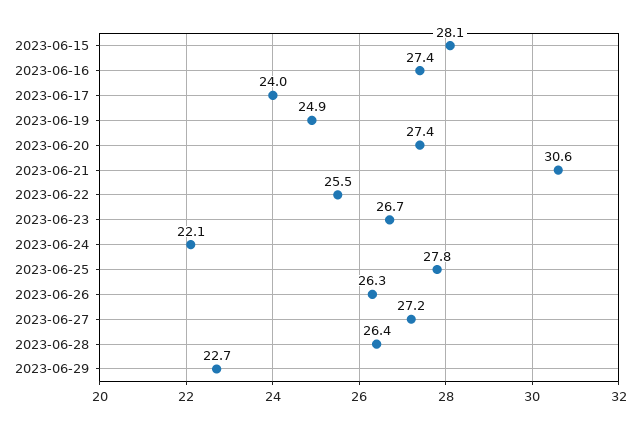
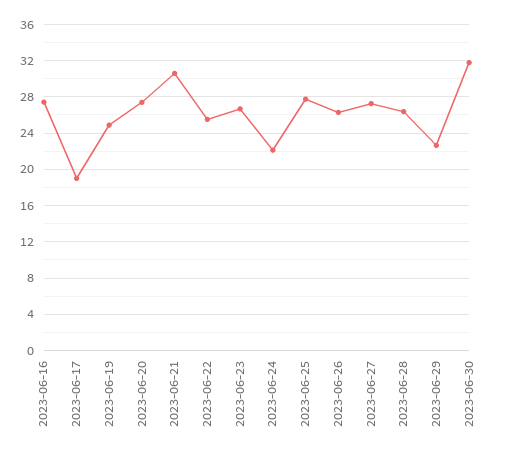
2023-06-15: 28.1 -> none
2023-06-17: 24 -> 19
2023-06-30: none -> 32

